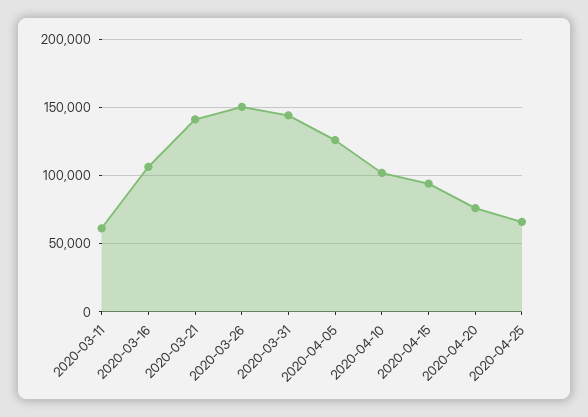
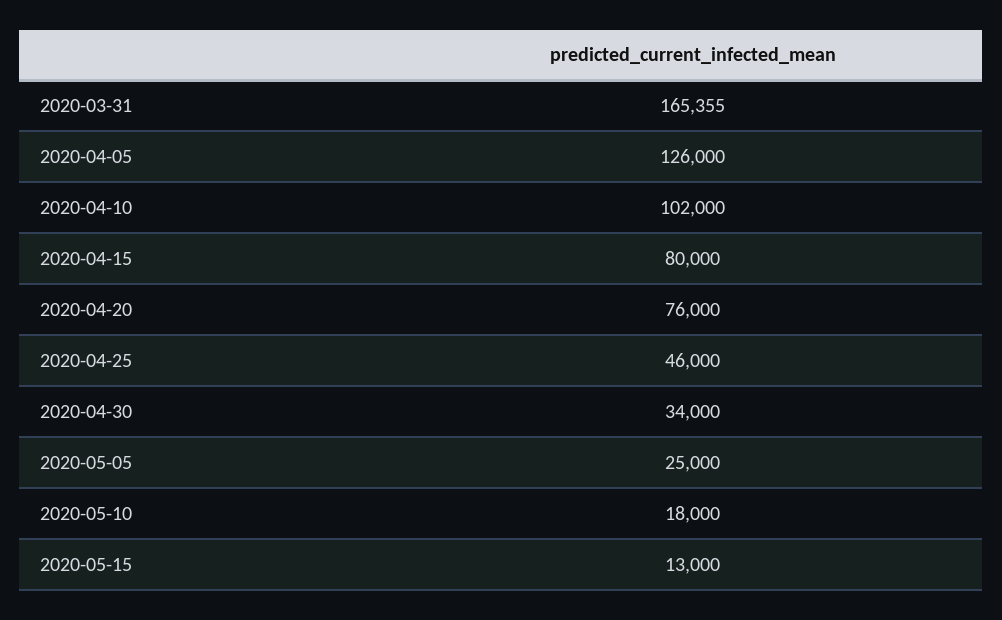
2020-03-11: 60000 -> none
2020-03-16: 105000 -> none
2020-03-21: 140000 -> none
2020-03-26: 150000 -> none
2020-03-31: 145000 -> 165355
2020-04-15: 95000 -> 80000
2020-04-25: 65000 -> 46000
2020-04-30: none -> 34000
2020-05-05: none -> 25000
2020-05-10: none -> 18000
2020-05-15: none -> 13000

